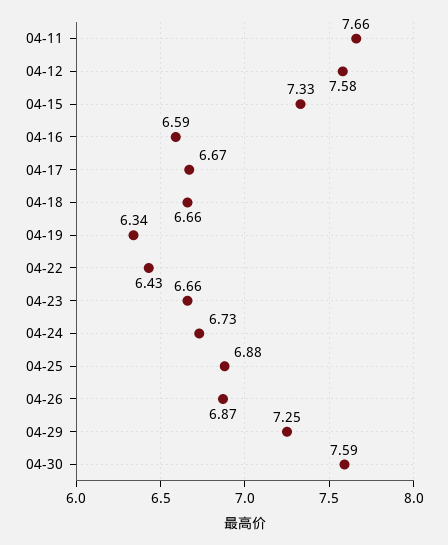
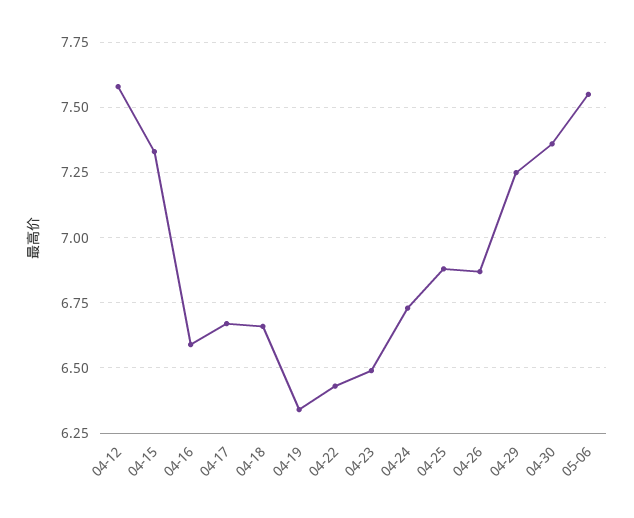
04-11: 7.66 -> none
04-23: 6.66 -> 6.5
04-30: 7.59 -> 7.35
05-06: none -> 7.55

